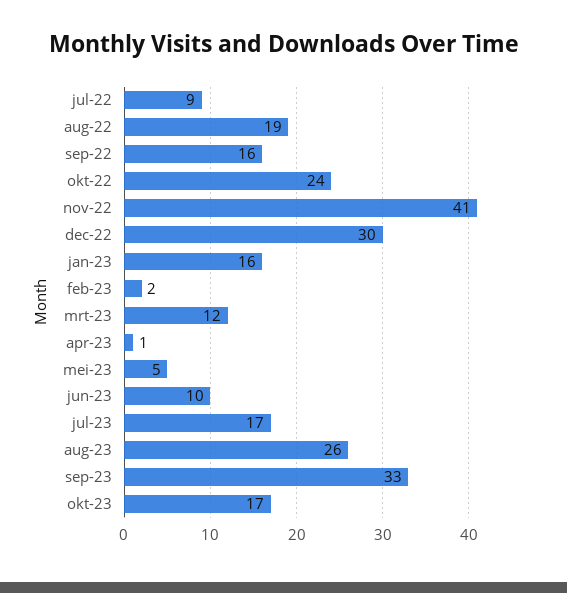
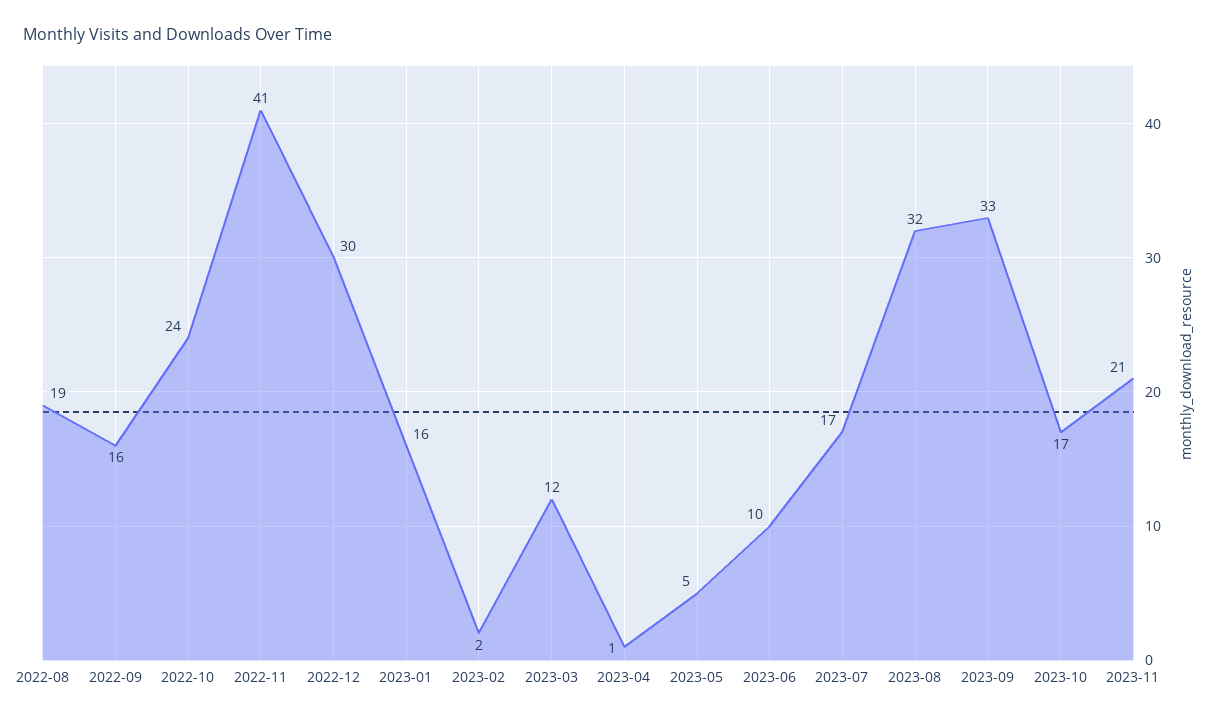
jul-22: 9 -> none
aug-23: 26 -> 32
2023-11: none -> 21

